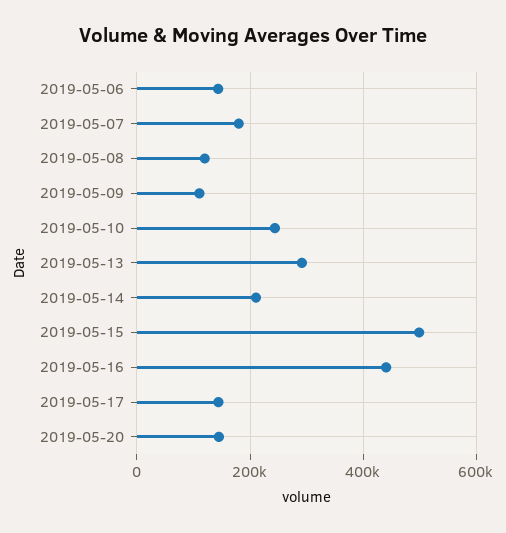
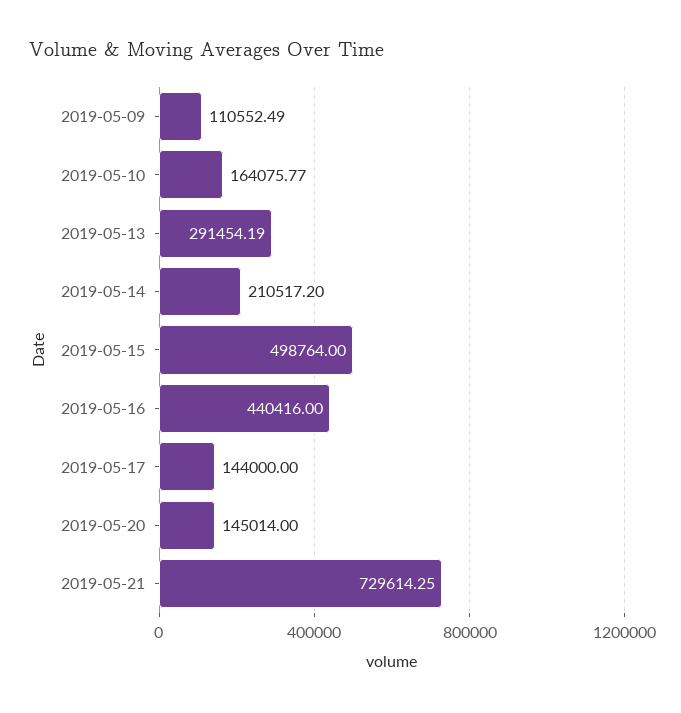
2019-05-06: 140000 -> none
2019-05-07: 180000 -> none
2019-05-08: 120000 -> none
2019-05-10: 240000 -> 164075.77
2019-05-21: none -> 729614.25

